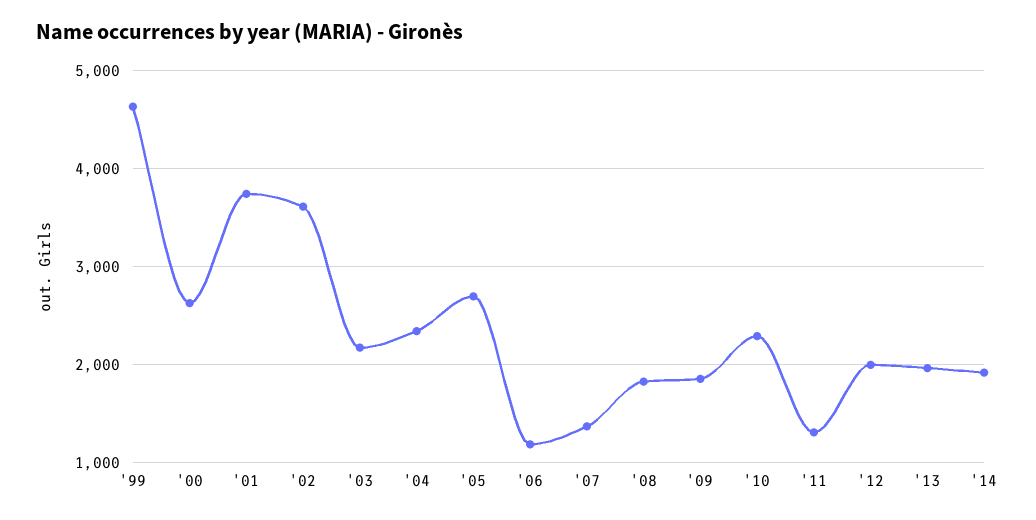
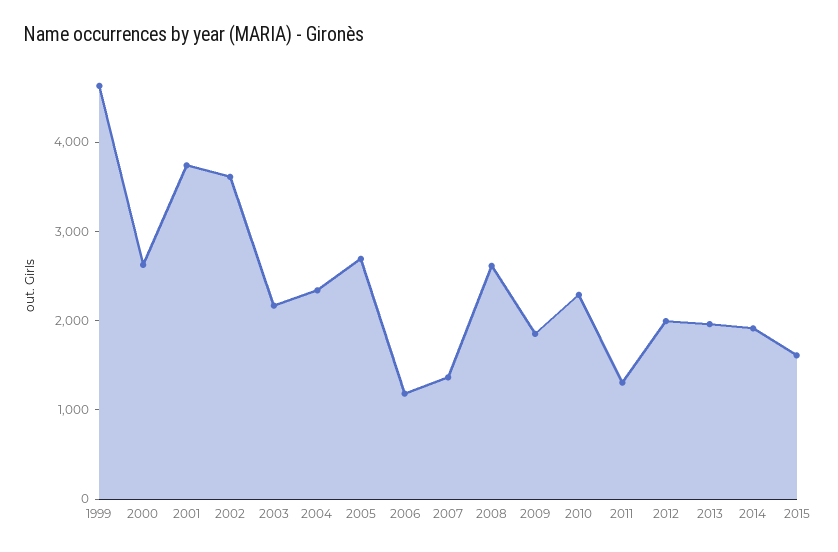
'08: 1800 -> 2600
2015: none -> 1600

